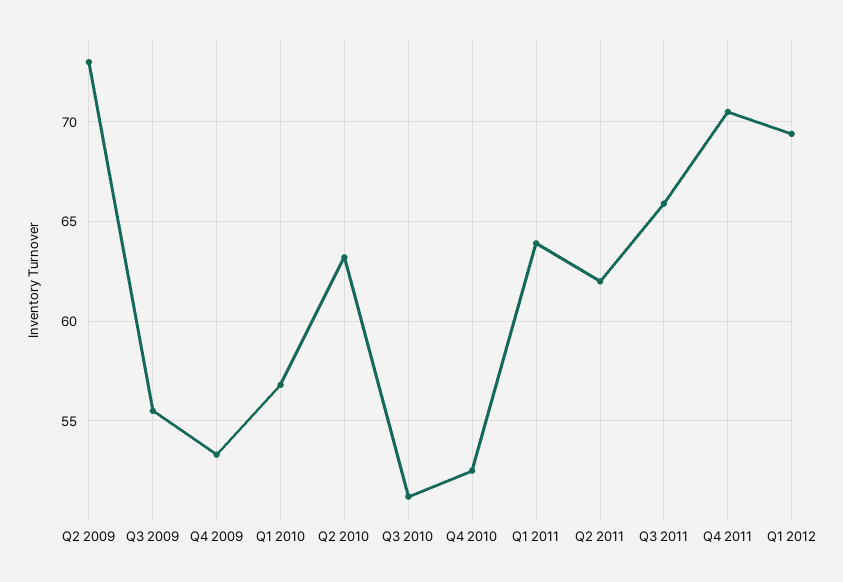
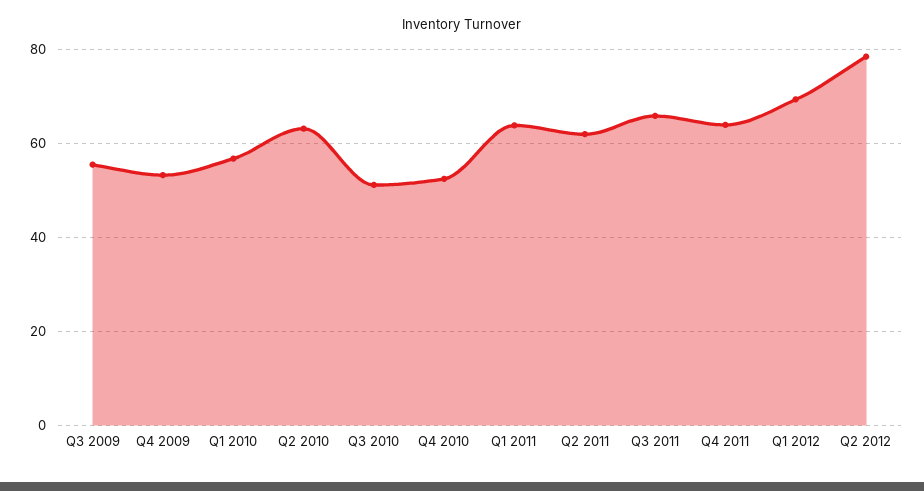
Q2 2009: 73 -> none
Q4 2011: 70.5 -> 64
Q2 2012: none -> 78

